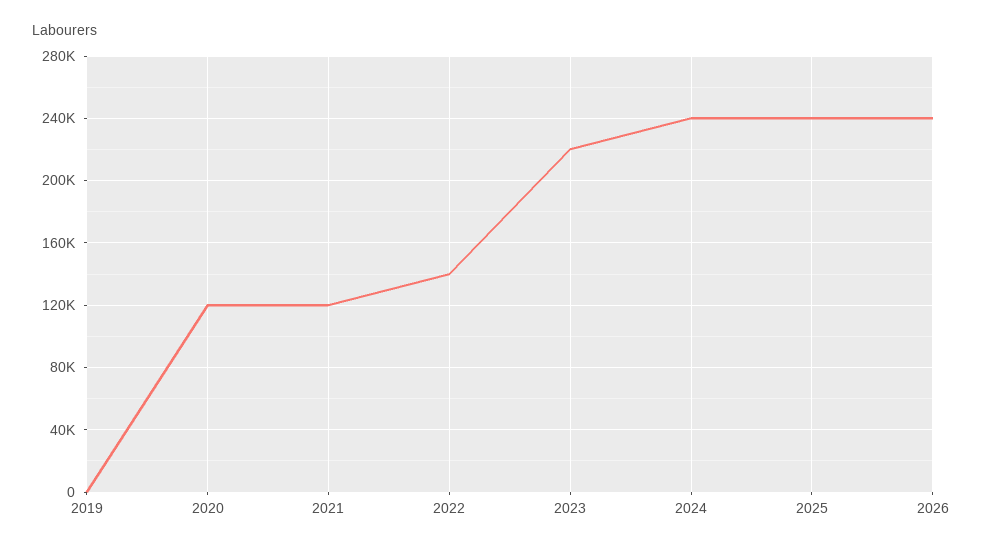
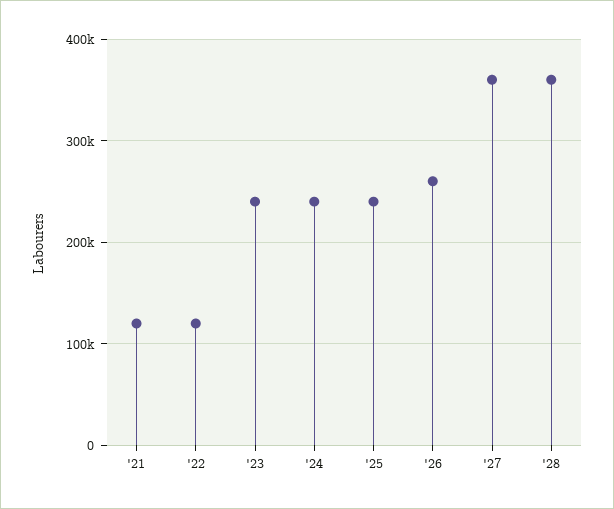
2019: 0 -> none
2020: 120000 -> none
2022: 140000 -> 120000
2023: 220000 -> 240000
2026: 240000 -> 260000
'27: none -> 360000
'28: none -> 360000

